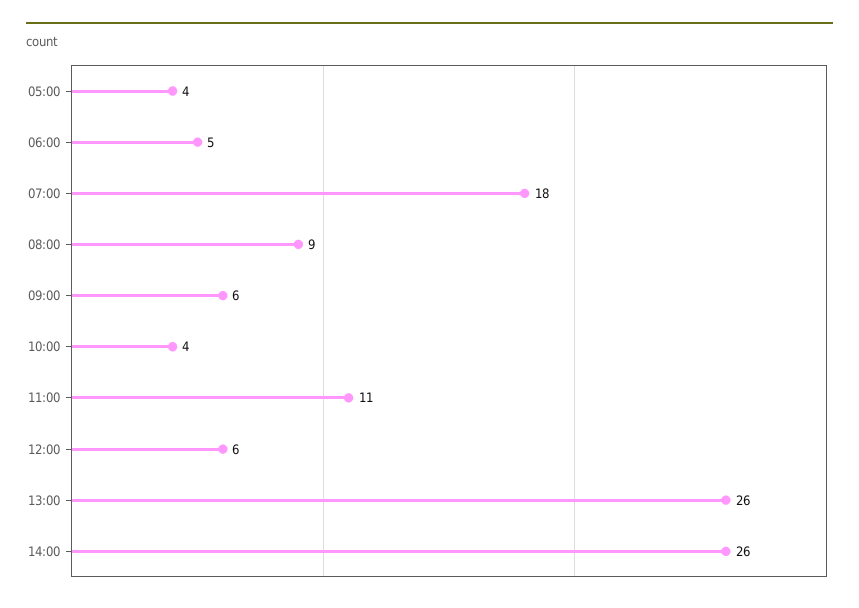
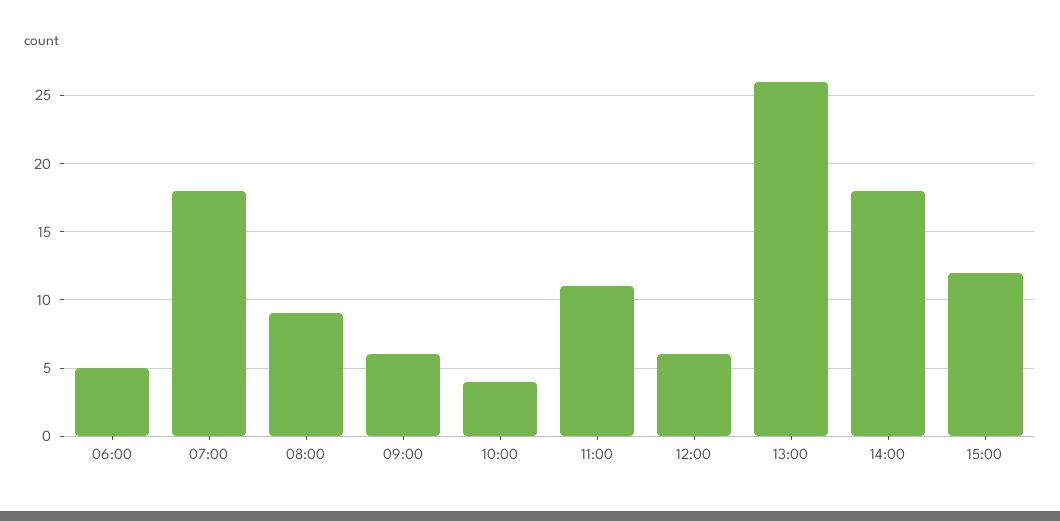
05:00: 4 -> none
14:00: 26 -> 18
15:00: none -> 12

